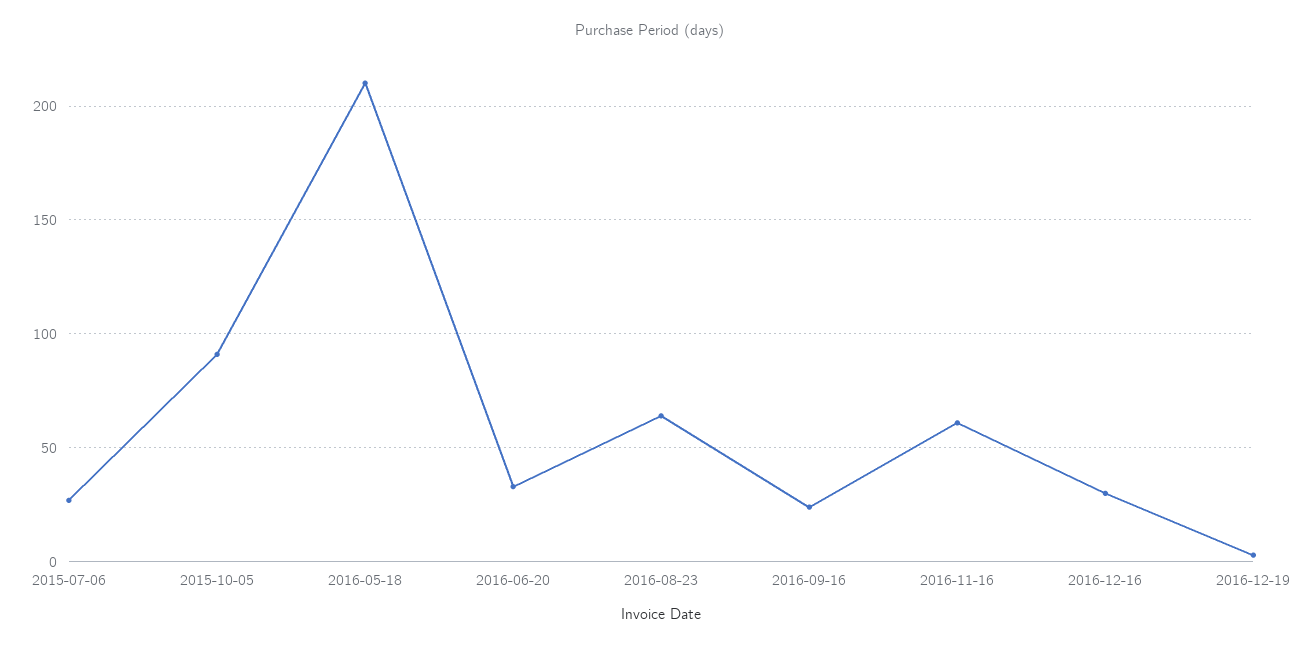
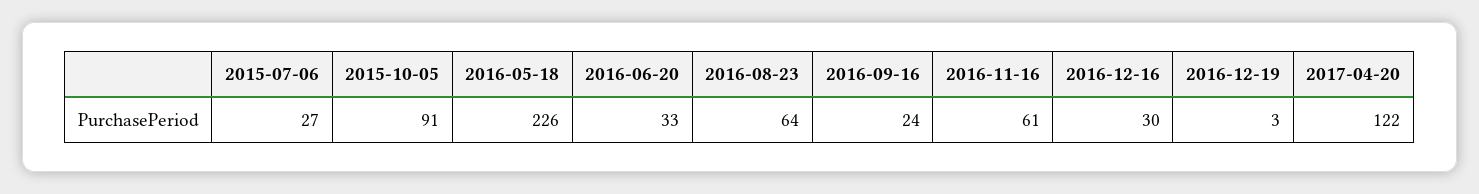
2016-05-18: 210 -> 226
2017-04-20: none -> 122

